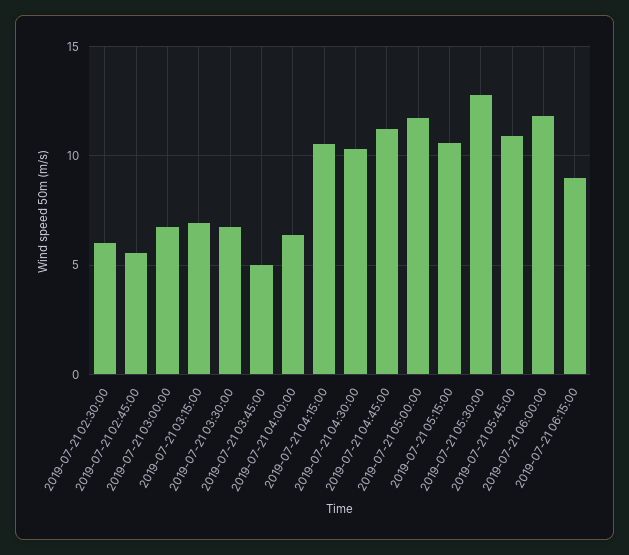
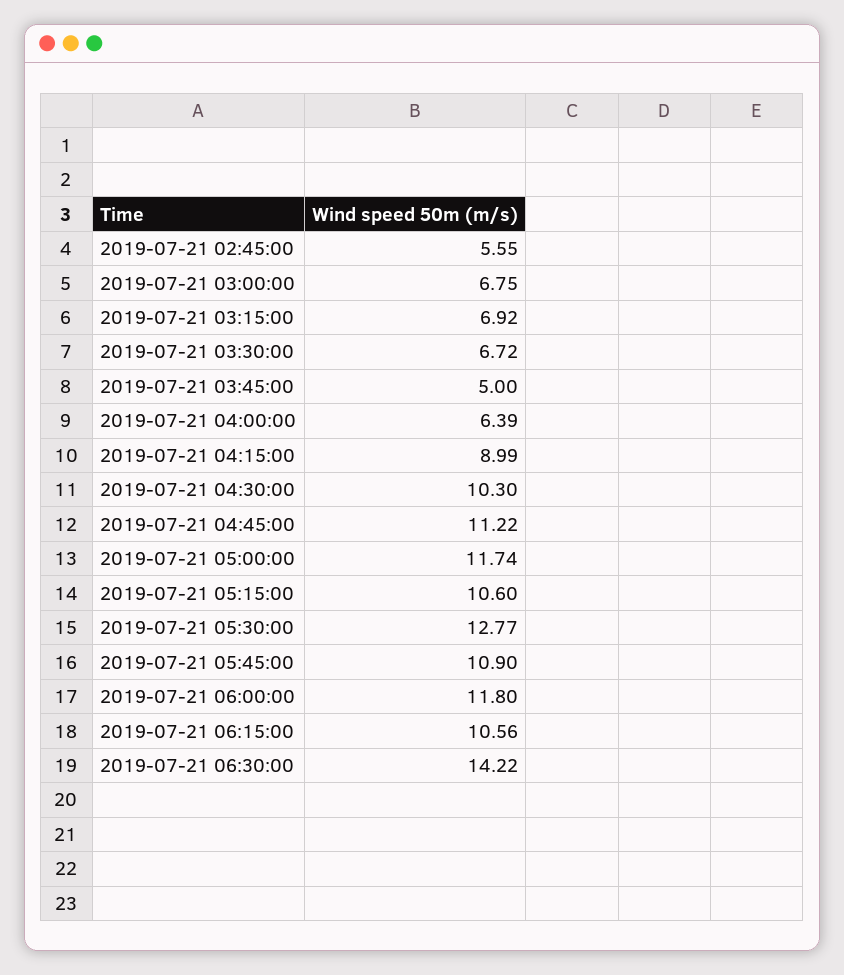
2019-07-21 02:30:00: 6 -> none
2019-07-21 04:15:00: 10.5 -> 8.99
2019-07-21 06:15:00: 9 -> 10.56
2019-07-21 06:30:00: none -> 14.22

